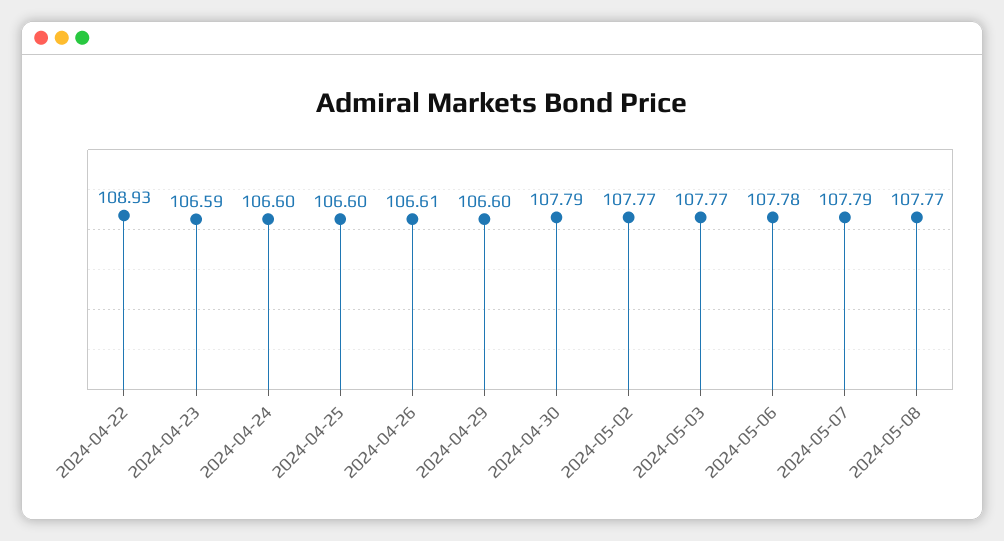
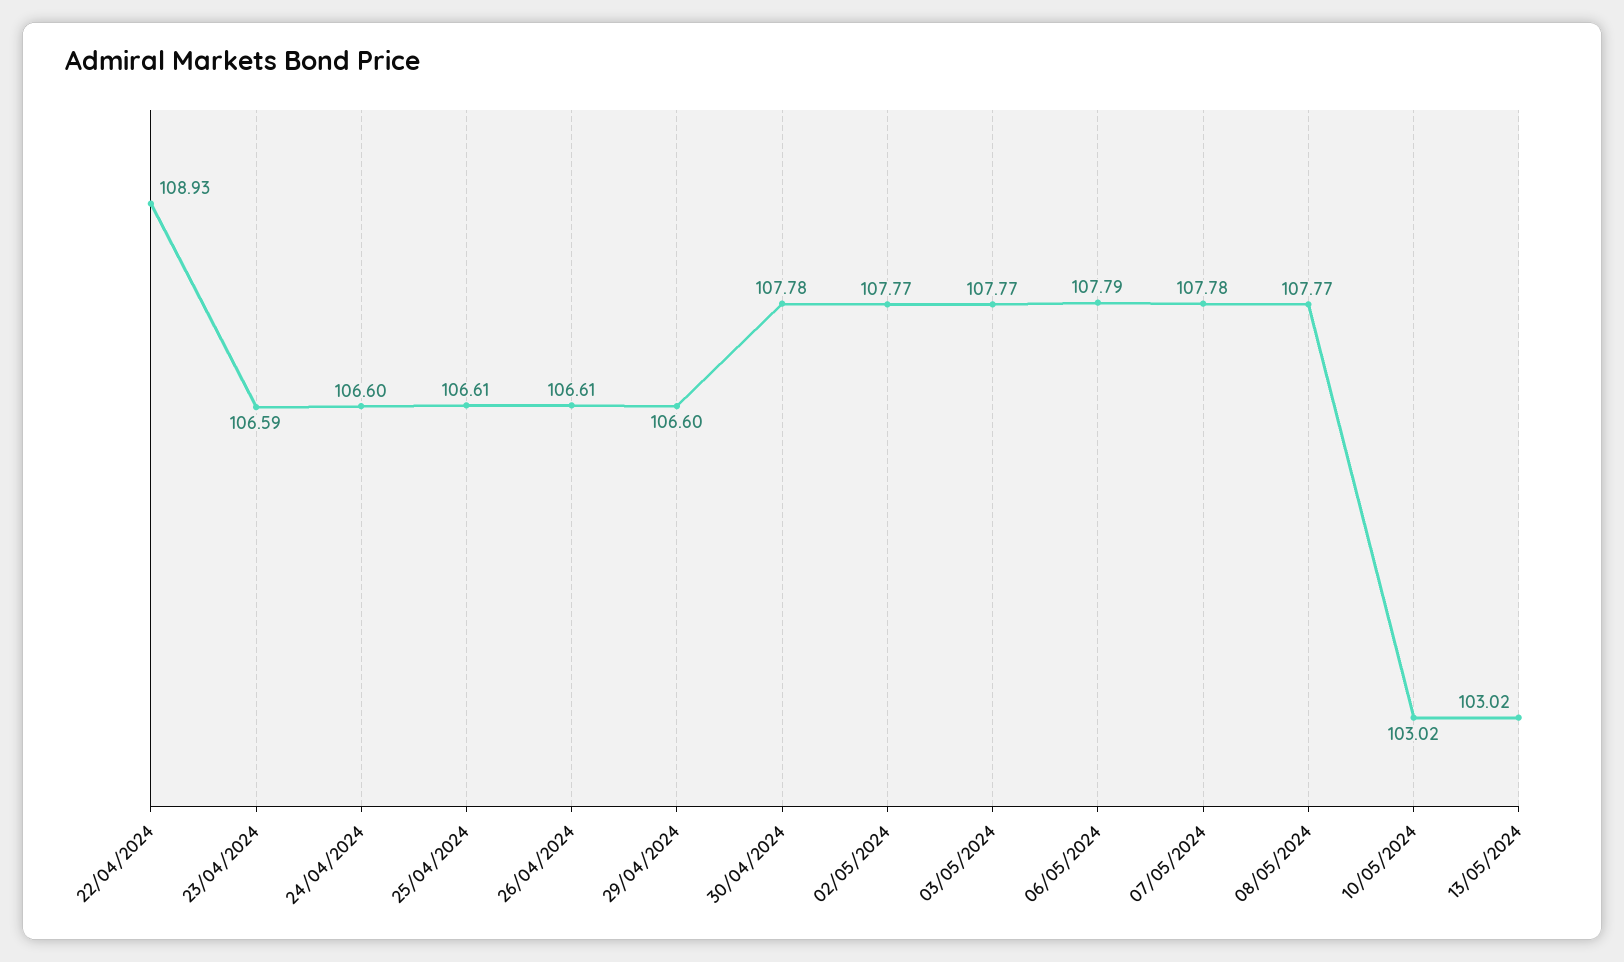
2024-04-25: 106.6 -> 106.61
2024-04-30: 107.79 -> 107.78
2024-05-06: 107.78 -> 107.79
2024-05-07: 107.79 -> 107.78
10/05/2024: none -> 103.02
13/05/2024: none -> 103.02

